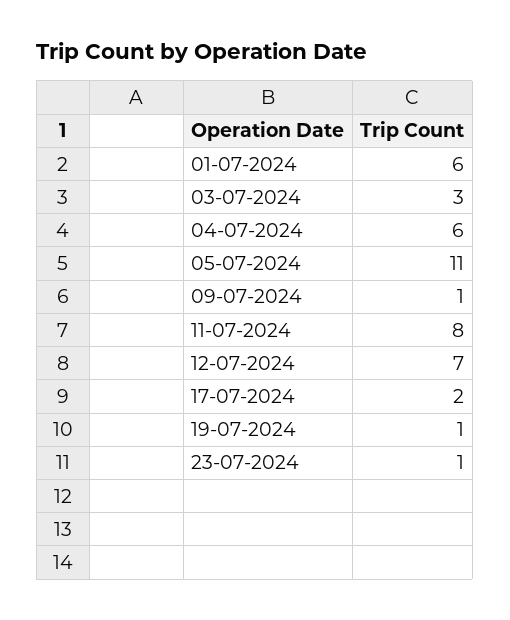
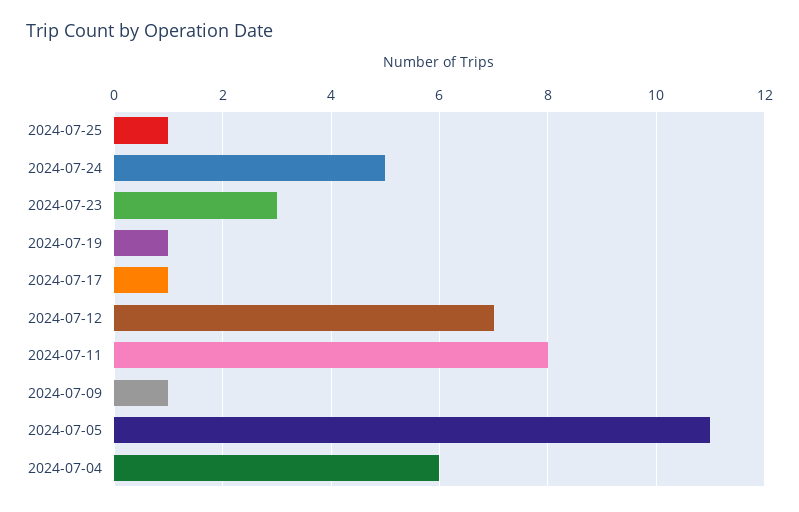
01-07-2024: 6 -> none
03-07-2024: 3 -> none
17-07-2024: 2 -> 1
23-07-2024: 1 -> 3
2024-07-25: none -> 1
2024-07-24: none -> 5

